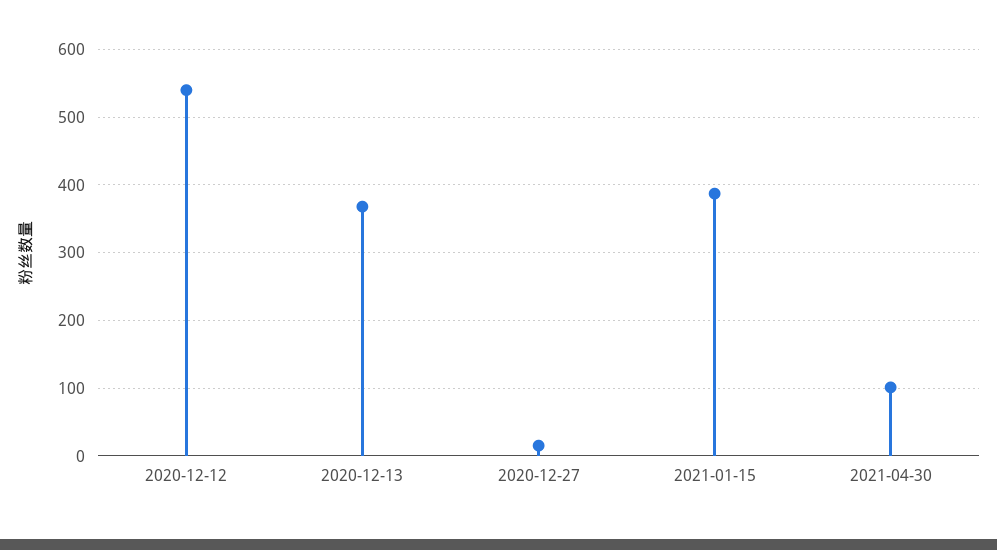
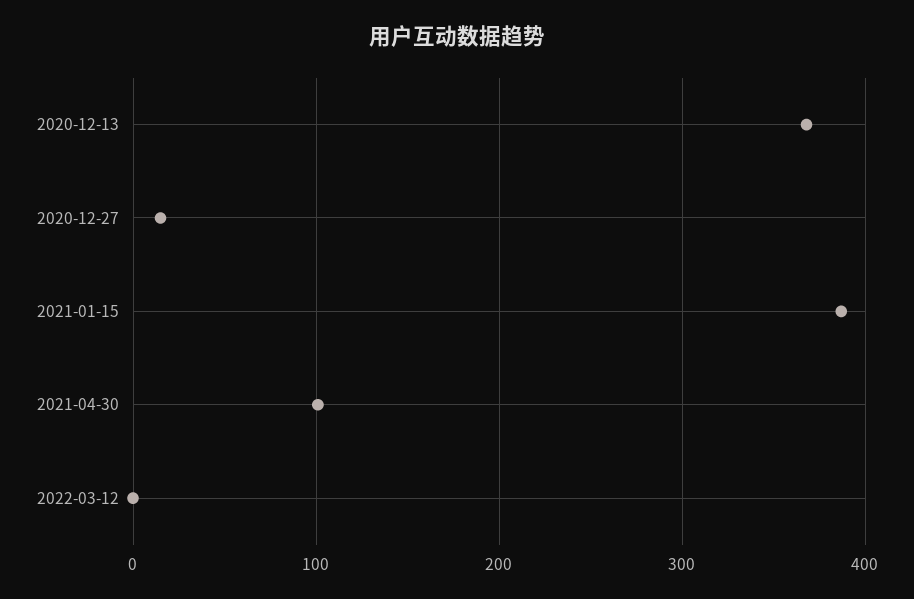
2020-12-12: 540 -> none
2022-03-12: none -> 0

